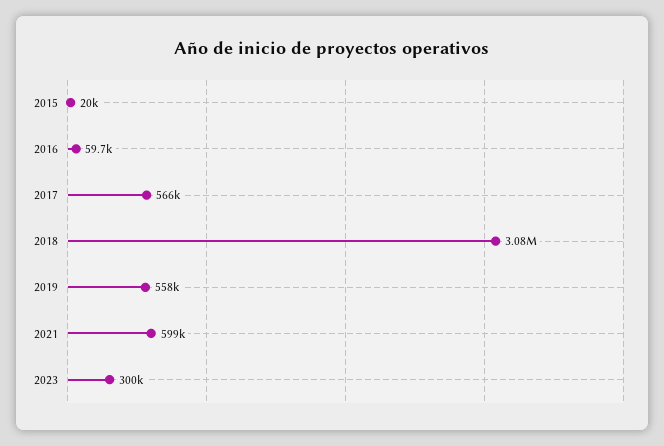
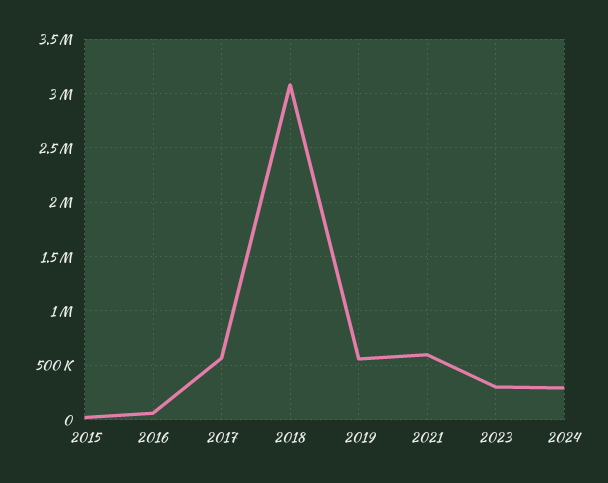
2024: none -> 300000

